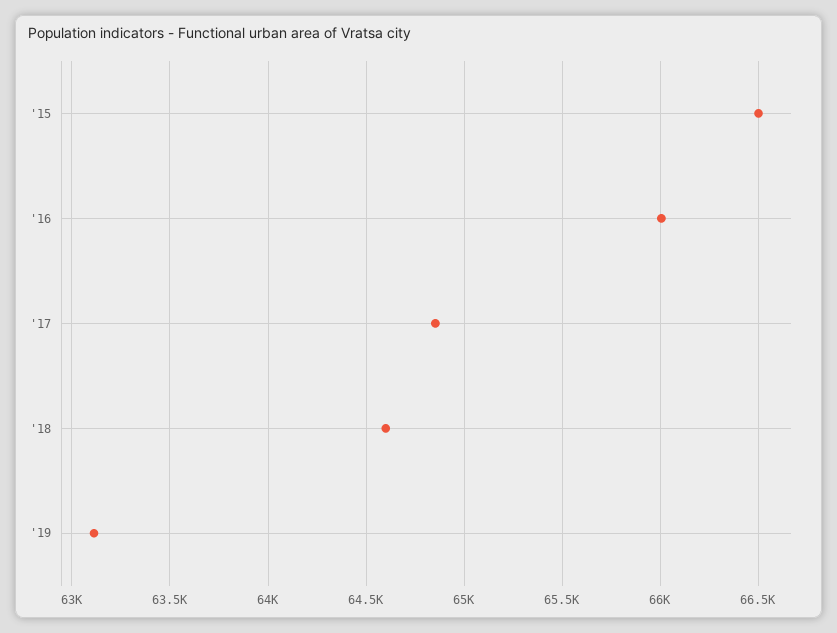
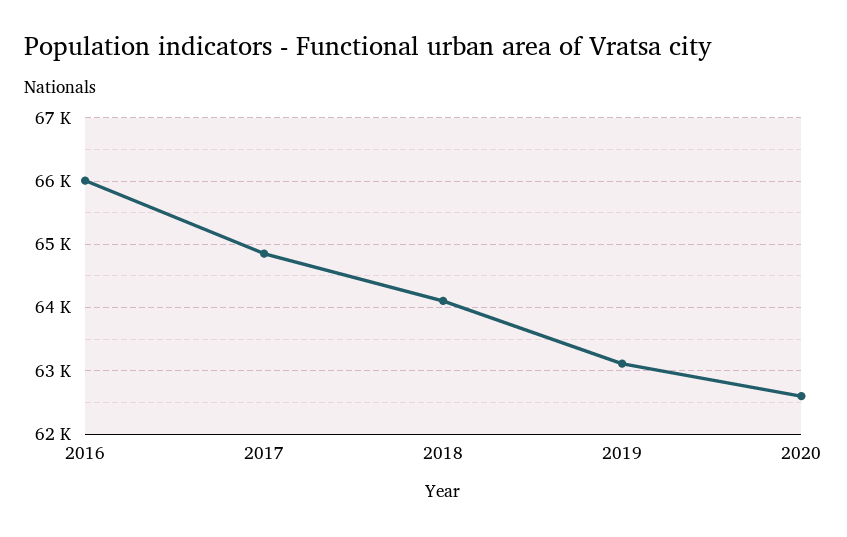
'15: 66500 -> none
'18: 64600 -> 64100
2020: none -> 62600

